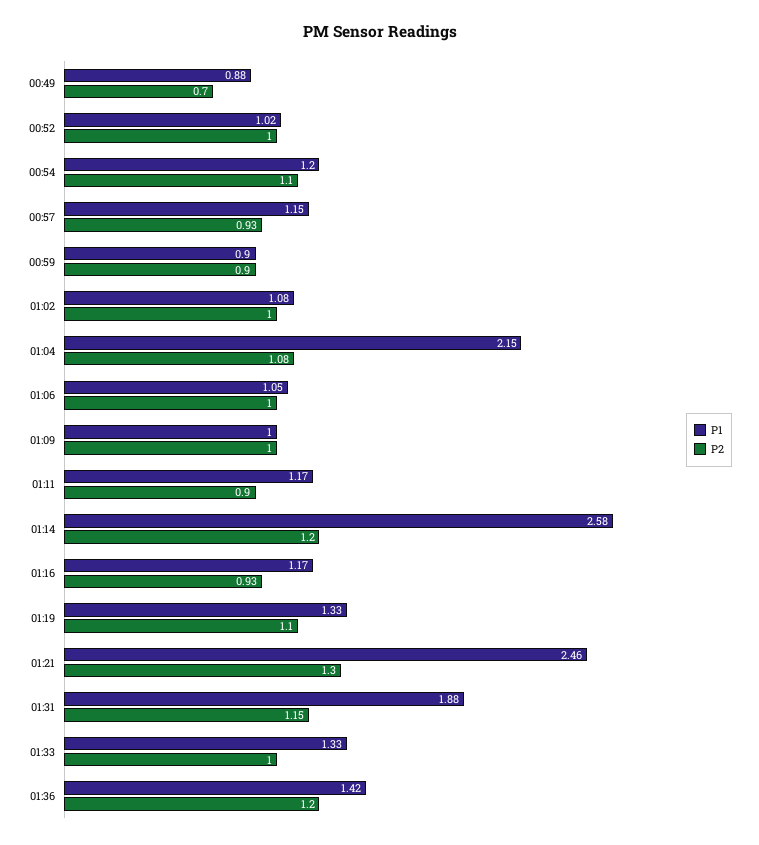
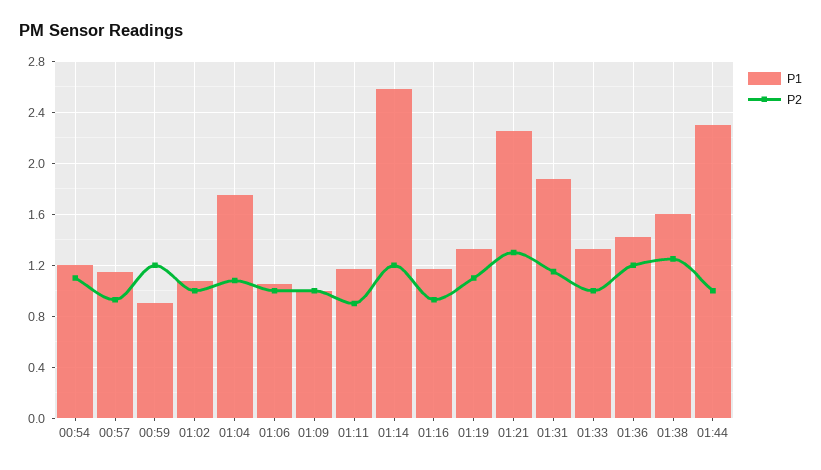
P1, 00:49: 0.88 -> none
P2, 00:49: 0.7 -> none
P1, 00:52: 1.02 -> none
P2, 00:52: 1 -> none
P2, 00:59: 0.9 -> 1.2
P1, 01:04: 2.15 -> 1.75
P1, 01:21: 2.46 -> 2.25
P1, 01:38: none -> 1.6
P2, 01:38: none -> 1.25
P1, 01:44: none -> 2.3
P2, 01:44: none -> 1

